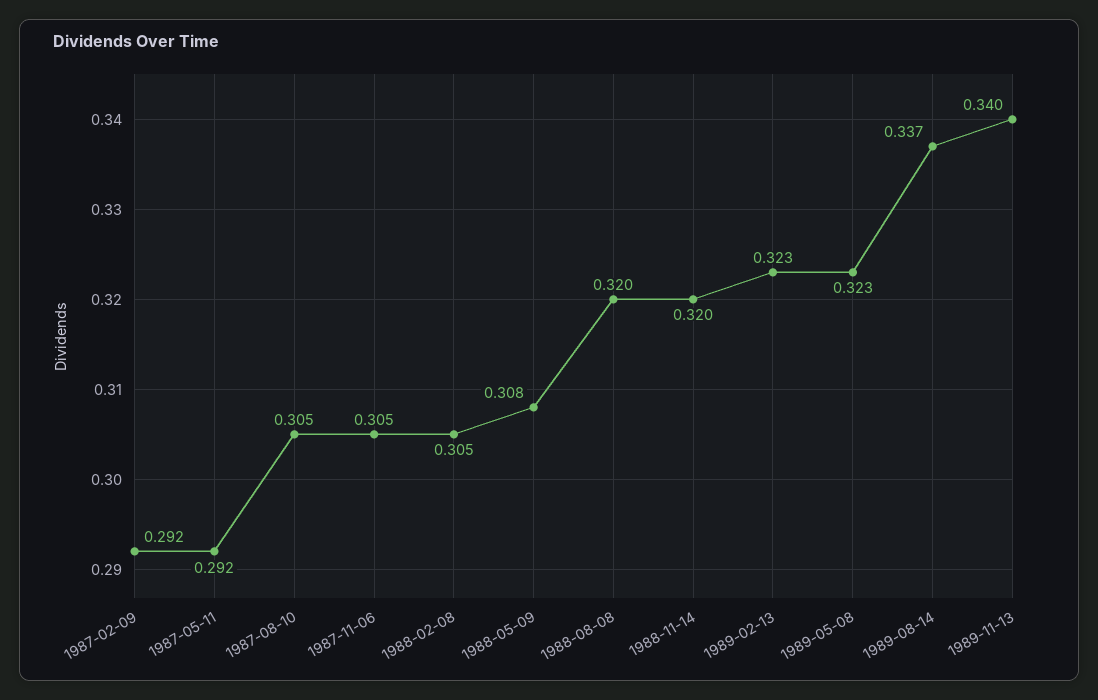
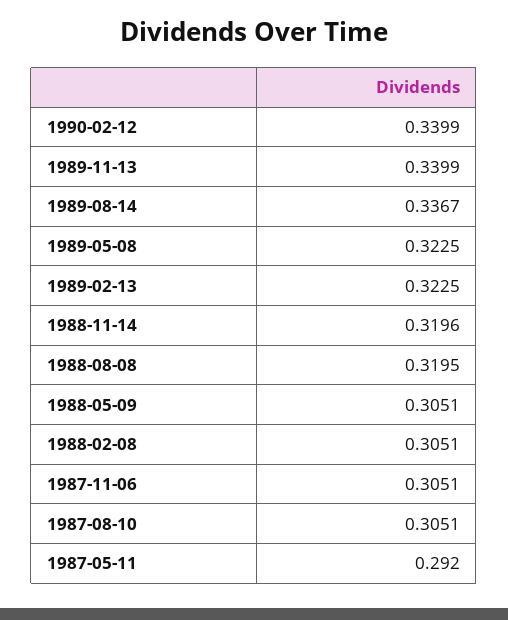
1987-02-09: 0.292 -> none
1988-05-09: 0.308 -> 0.3051
1990-02-12: none -> 0.3399

